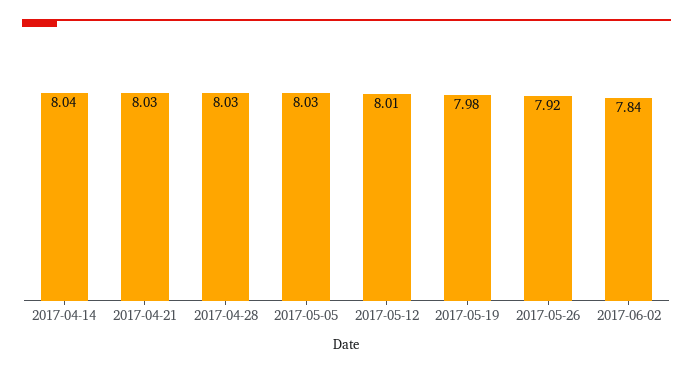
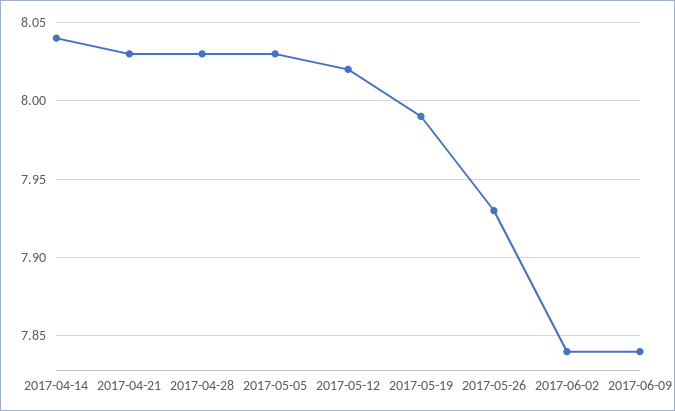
2017-05-12: 8.01 -> 8.02
2017-05-19: 7.98 -> 7.99
2017-05-26: 7.92 -> 7.93
2017-06-09: none -> 7.84

